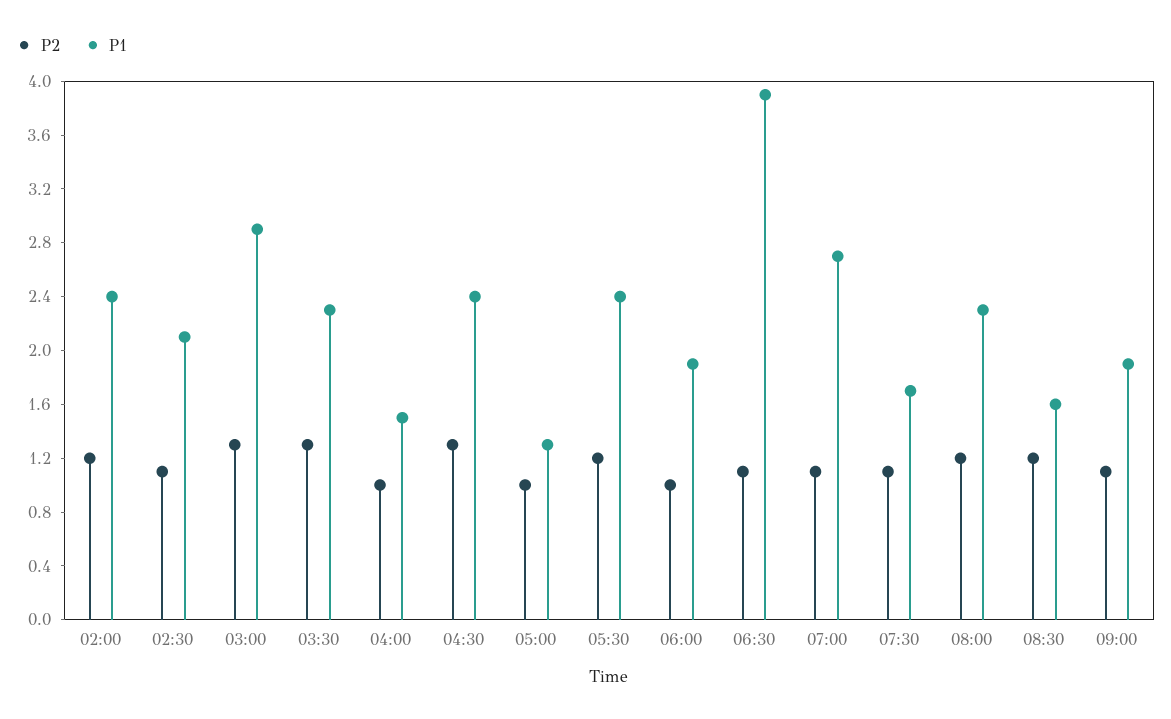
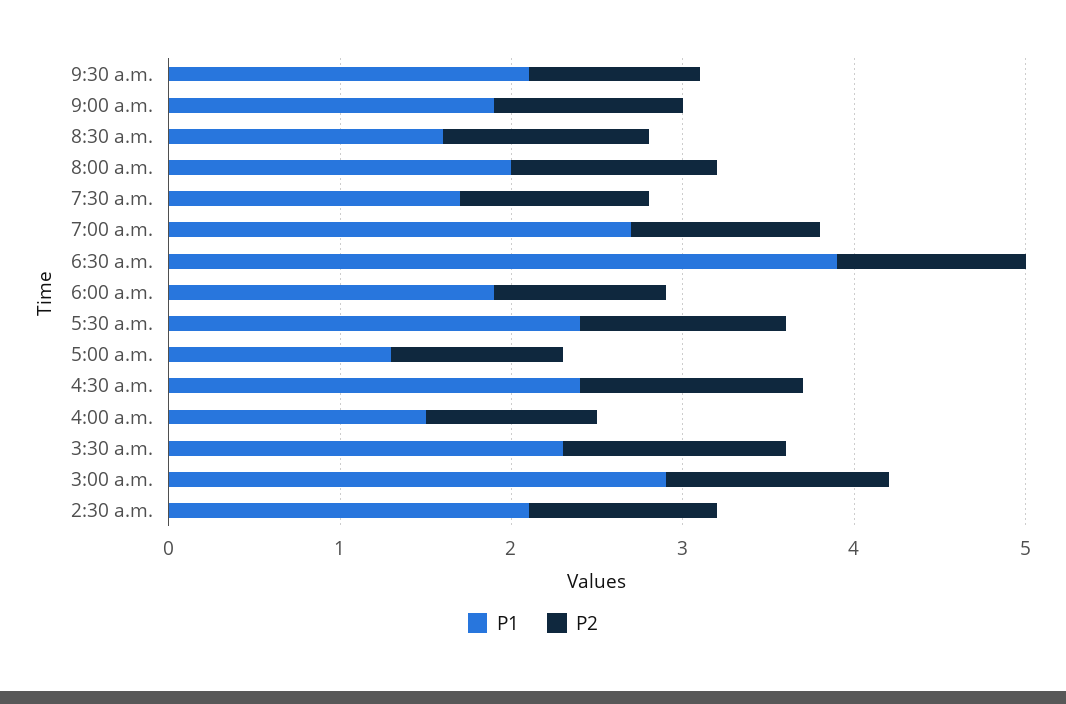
P2, 02:00: 1.2 -> none
P1, 02:00: 2.4 -> none
P1, 08:00: 2.3 -> 2
P1, 9:30 a.m.: none -> 2.1
P2, 9:30 a.m.: none -> 1

